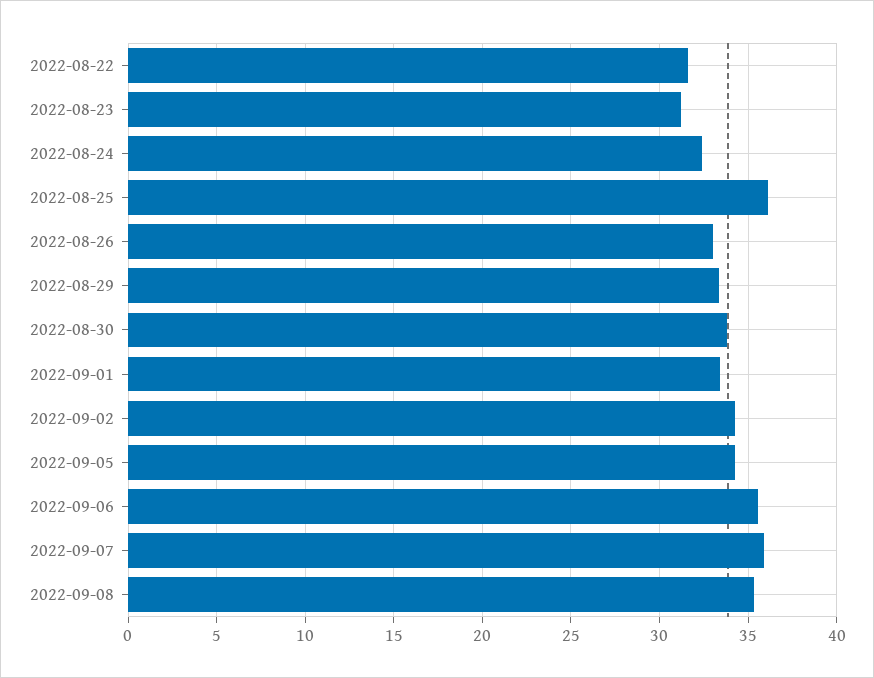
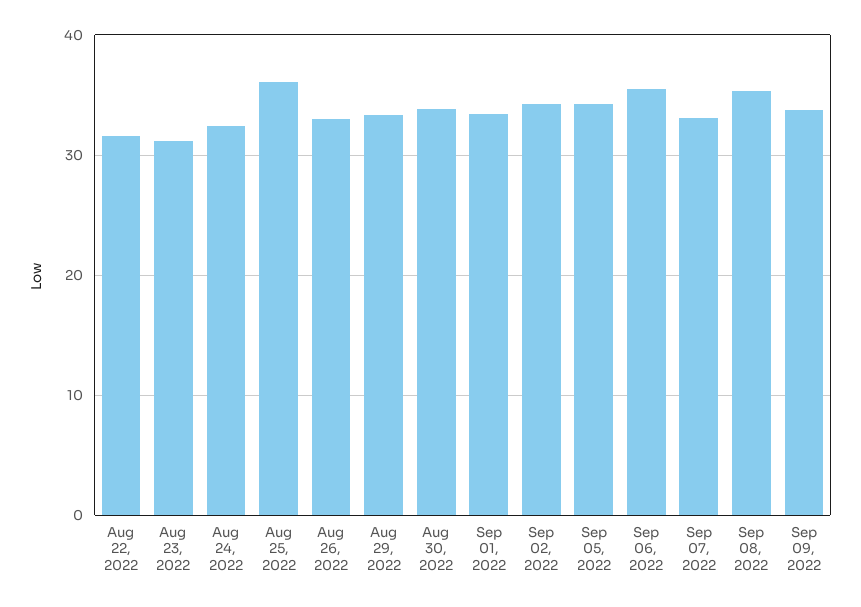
2022-09-07: 36 -> 33
Sep 09, 2022: none -> 34

